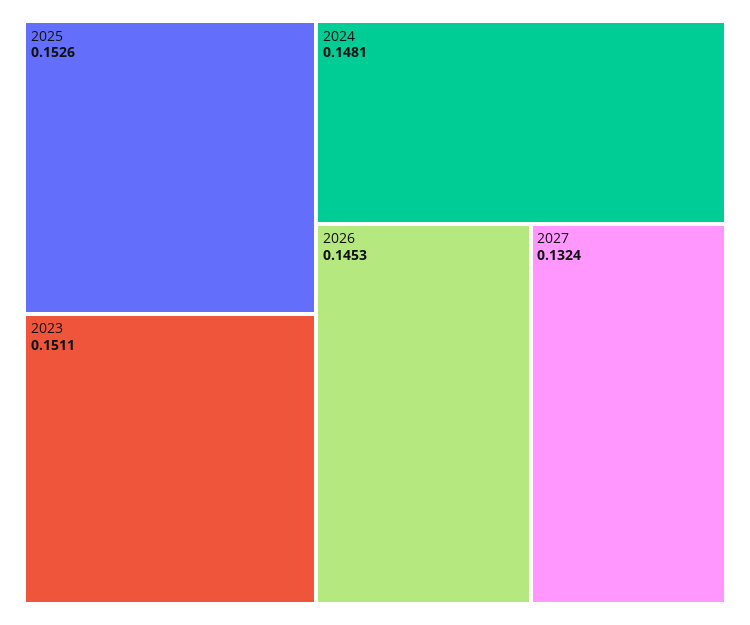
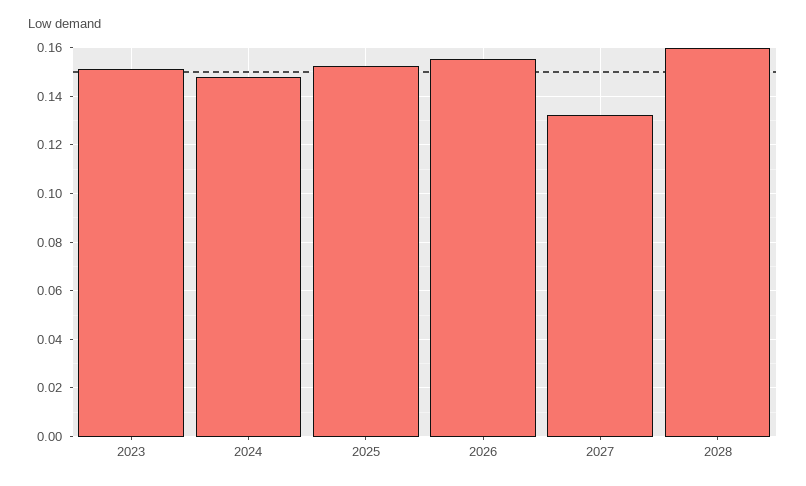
2026: 0.1453 -> 0.155
2028: none -> 0.16

